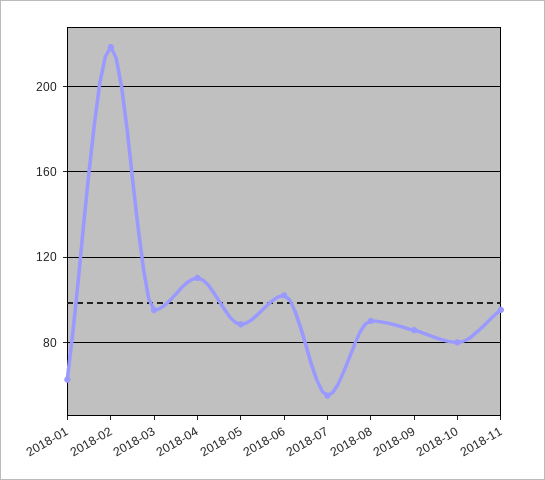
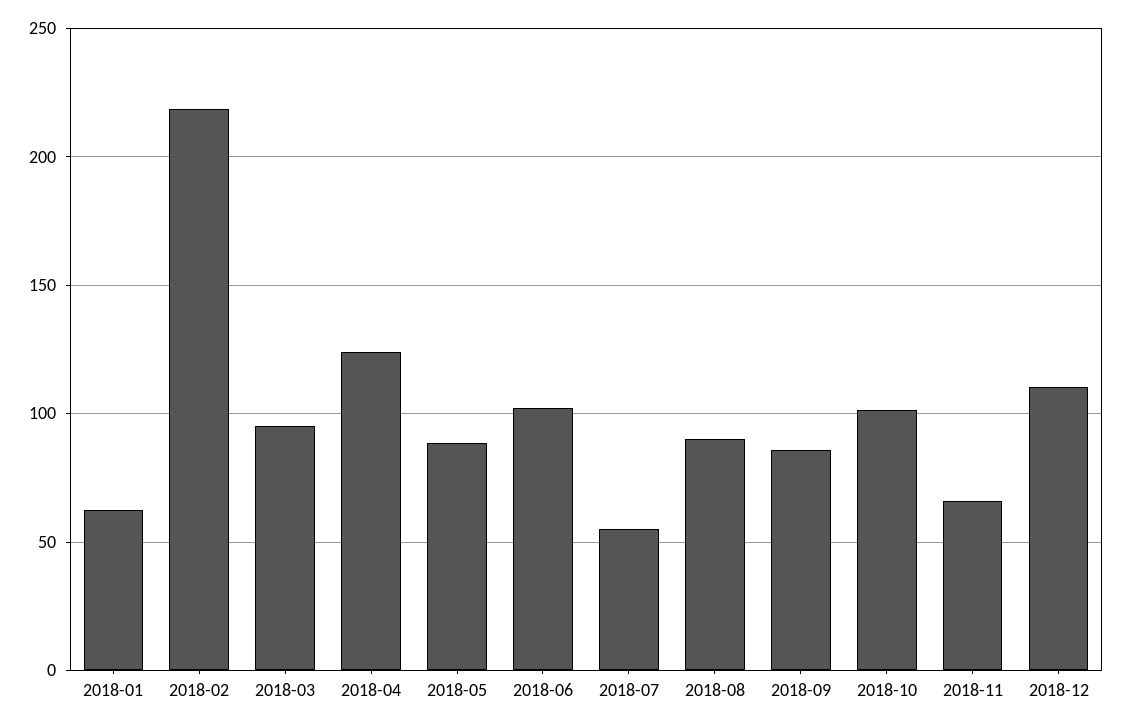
2018-04: 110 -> 125
2018-10: 80 -> 100
2018-11: 95 -> 65
2018-12: none -> 110

